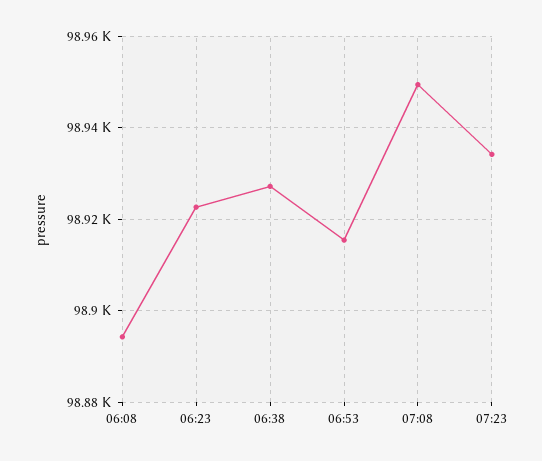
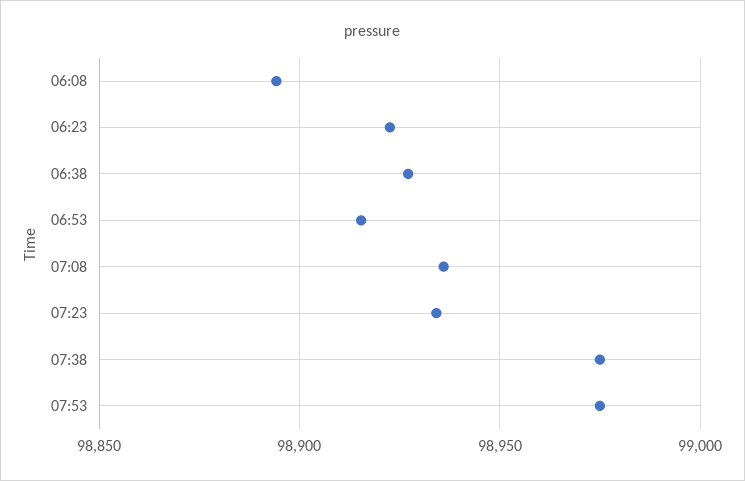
07:08: 98950 -> 98935
07:38: none -> 98975
07:53: none -> 98975

